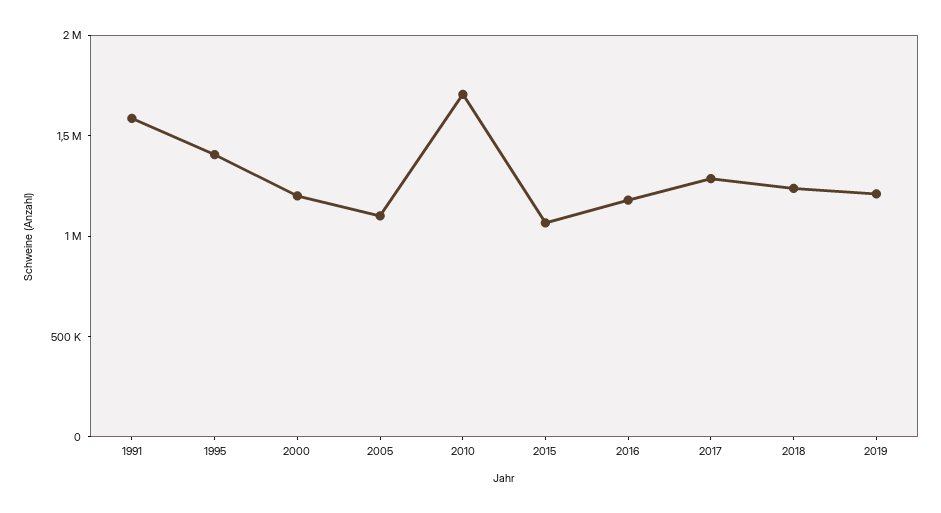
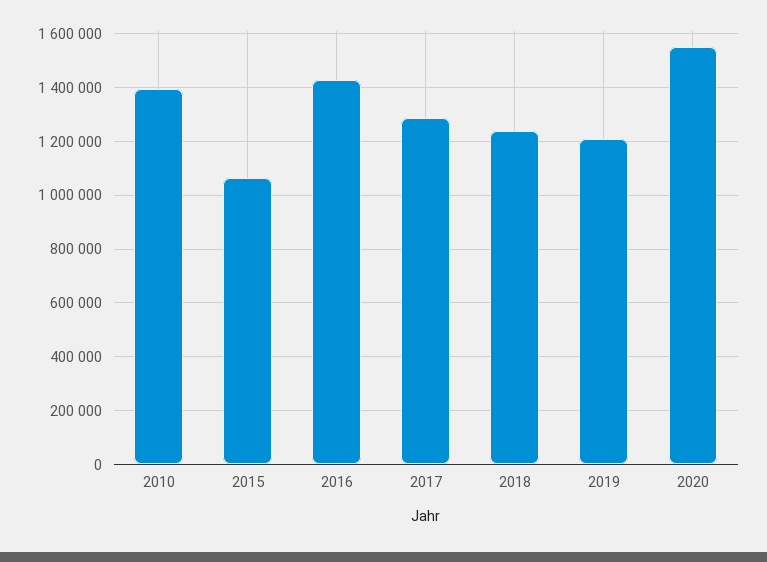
1991: 1600000 -> none
1995: 1400000 -> none
2000: 1200000 -> none
2005: 1100000 -> none
2010: 1700000 -> 1400000
2016: 1200000 -> 1425000
2020: none -> 1550000

